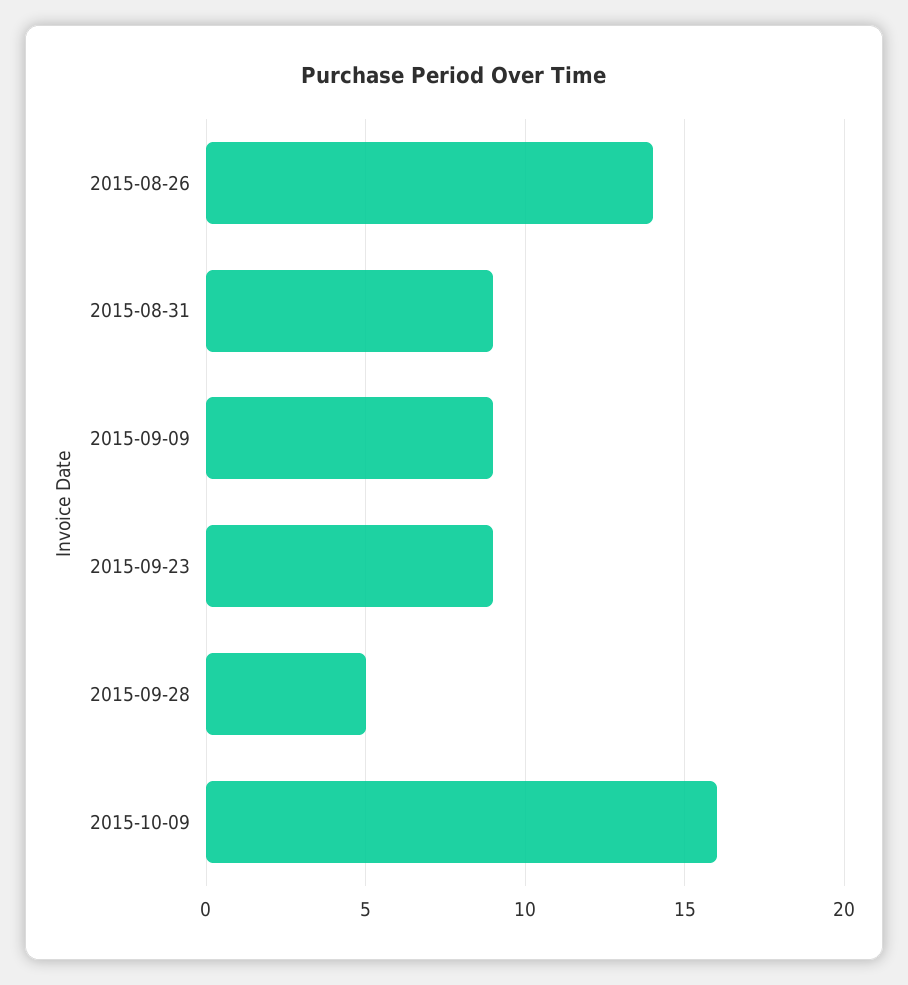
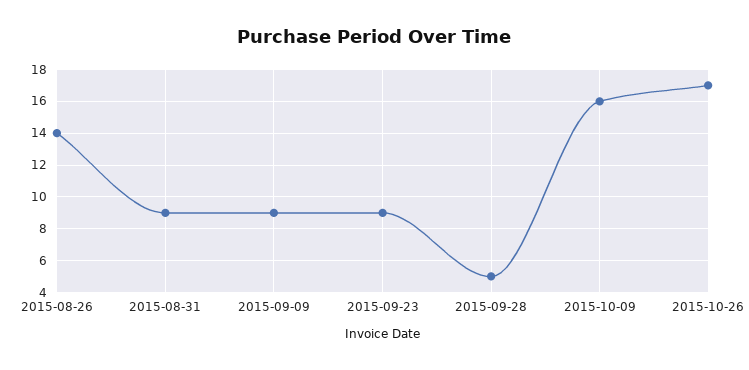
2015-10-26: none -> 17

